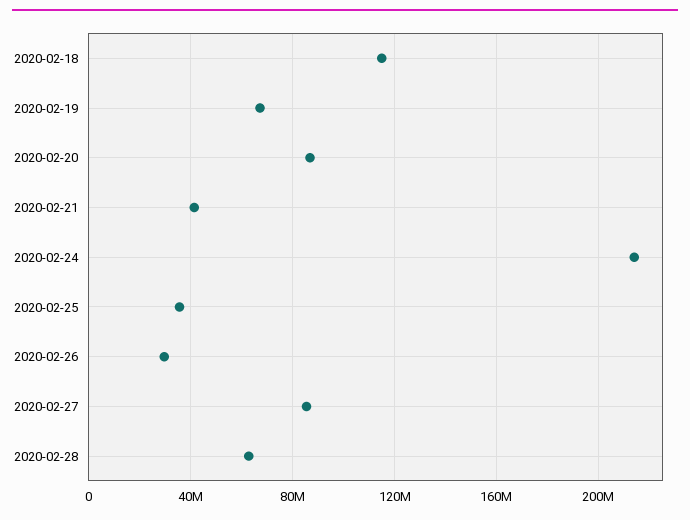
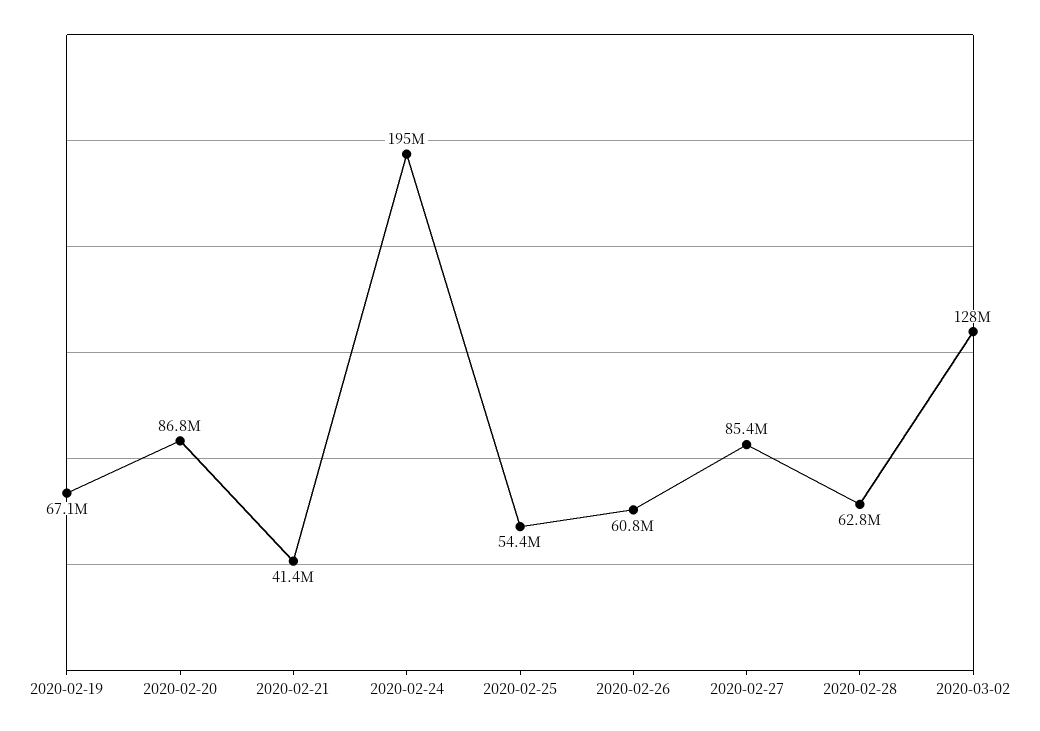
2020-02-18: 115000000 -> none
2020-02-24: 215000000 -> 195000000
2020-02-25: 35000000 -> 54400000
2020-02-26: 30000000 -> 60800000
2020-03-02: none -> 128000000

